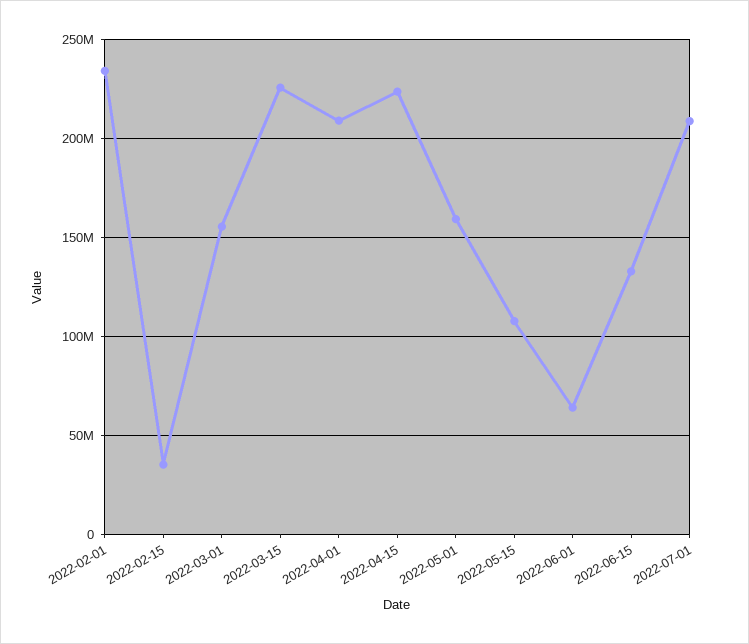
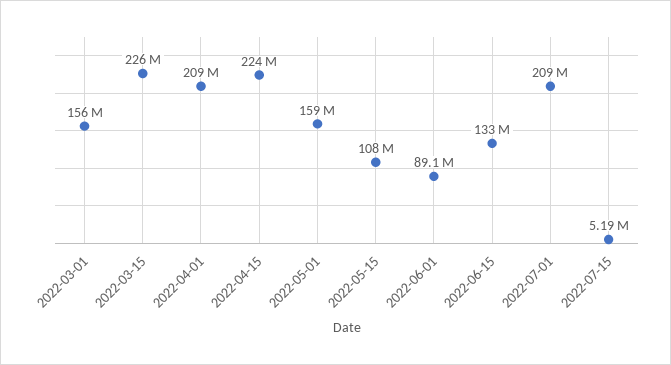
2022-02-01: 235000000 -> none
2022-02-15: 35000000 -> none
2022-06-01: 65000000 -> 89100000
2022-07-15: none -> 5190000

